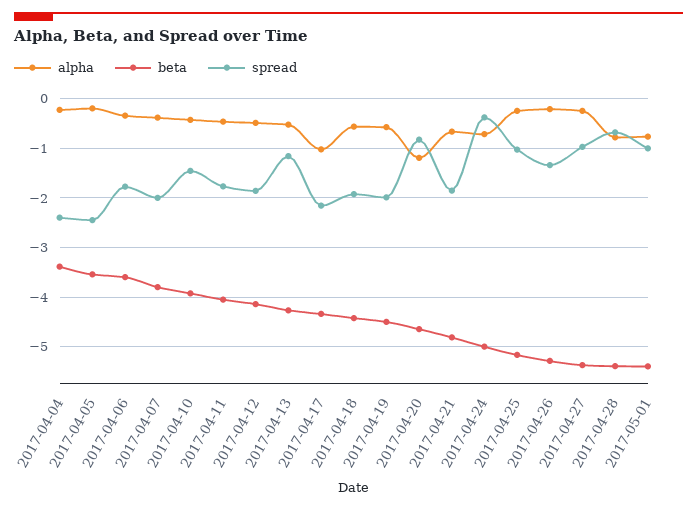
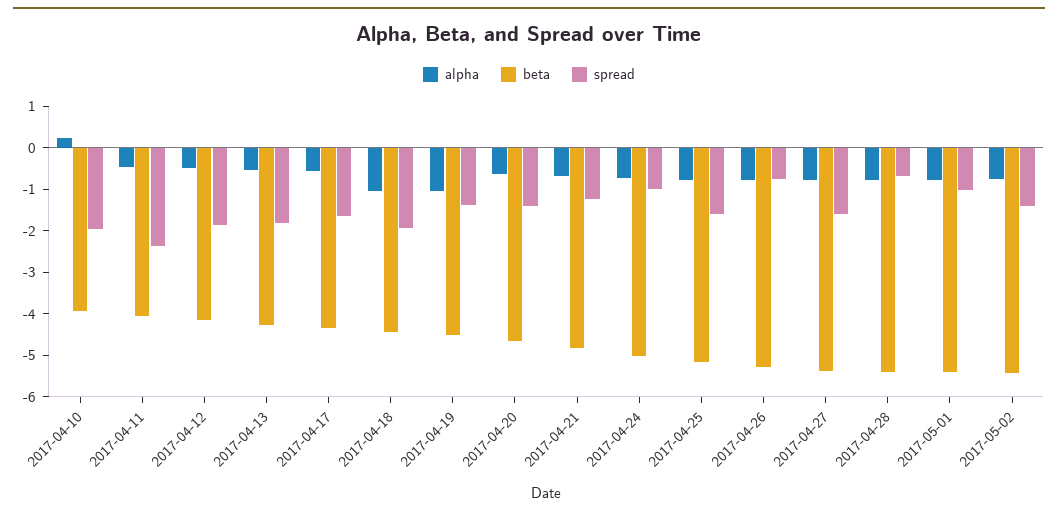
alpha, 2017-04-04: -0.2 -> none
beta, 2017-04-04: -3.4 -> none
spread, 2017-04-04: -2.4 -> none
alpha, 2017-04-05: -0.2 -> none
beta, 2017-04-05: -3.6 -> none
spread, 2017-04-05: -2.4 -> none
alpha, 2017-04-06: -0.4 -> none
beta, 2017-04-06: -3.6 -> none
spread, 2017-04-06: -1.8 -> none
alpha, 2017-04-07: -0.4 -> none
beta, 2017-04-07: -3.8 -> none
spread, 2017-04-07: -2 -> none
alpha, 2017-04-10: -0.4 -> 0.2
spread, 2017-04-10: -1.4 -> -2
spread, 2017-04-11: -1.8 -> -2.4
spread, 2017-04-13: -1.2 -> -1.8
alpha, 2017-04-17: -1 -> -0.6
spread, 2017-04-17: -2.2 -> -1.6
alpha, 2017-04-18: -0.6 -> -1
alpha, 2017-04-19: -0.6 -> -1
spread, 2017-04-19: -2 -> -1.4
alpha, 2017-04-20: -1.2 -> -0.6
spread, 2017-04-20: -0.8 -> -1.4
spread, 2017-04-21: -1.8 -> -1.2
spread, 2017-04-24: -0.4 -> -1
alpha, 2017-04-25: -0.2 -> -0.8
spread, 2017-04-25: -1 -> -1.6
alpha, 2017-04-26: -0.2 -> -0.8
spread, 2017-04-26: -1.4 -> -0.8
alpha, 2017-04-27: -0.2 -> -0.8
spread, 2017-04-27: -1 -> -1.6
alpha, 2017-05-02: none -> -0.8
beta, 2017-05-02: none -> -5.4
spread, 2017-05-02: none -> -1.4

